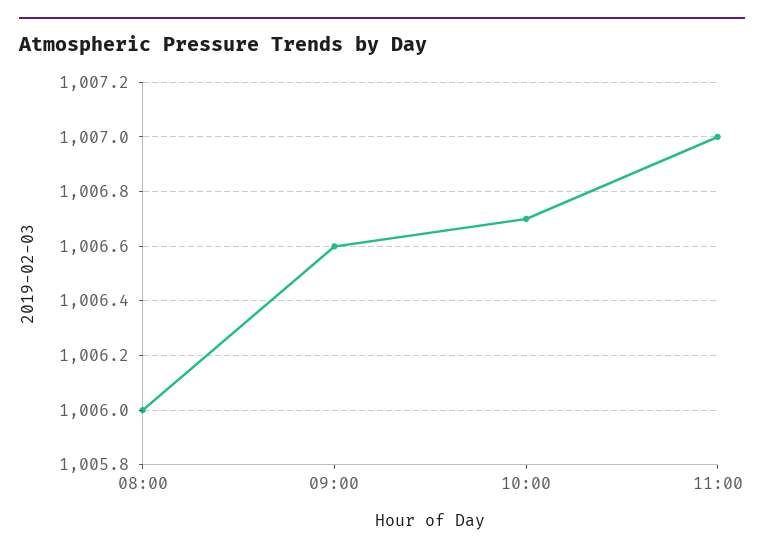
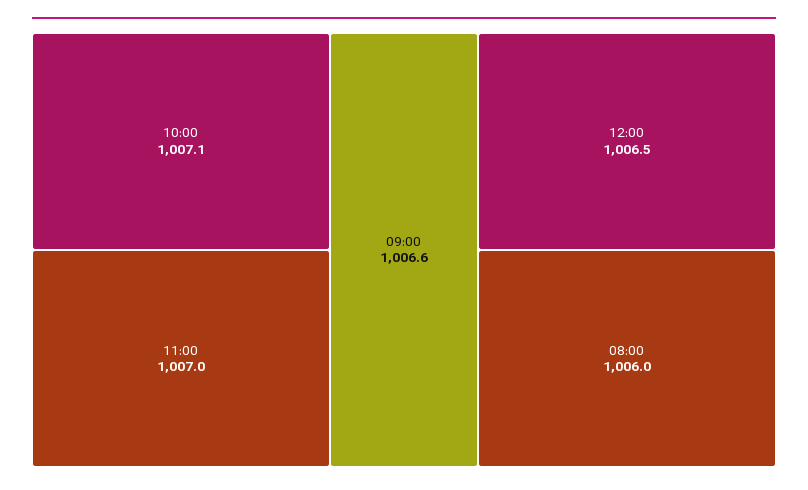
10:00: 1006.7 -> 1007.1
12:00: none -> 1006.5

